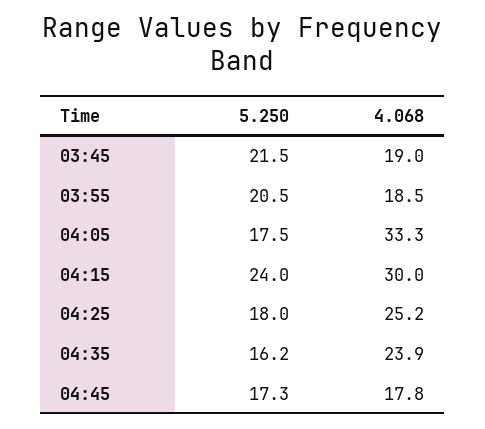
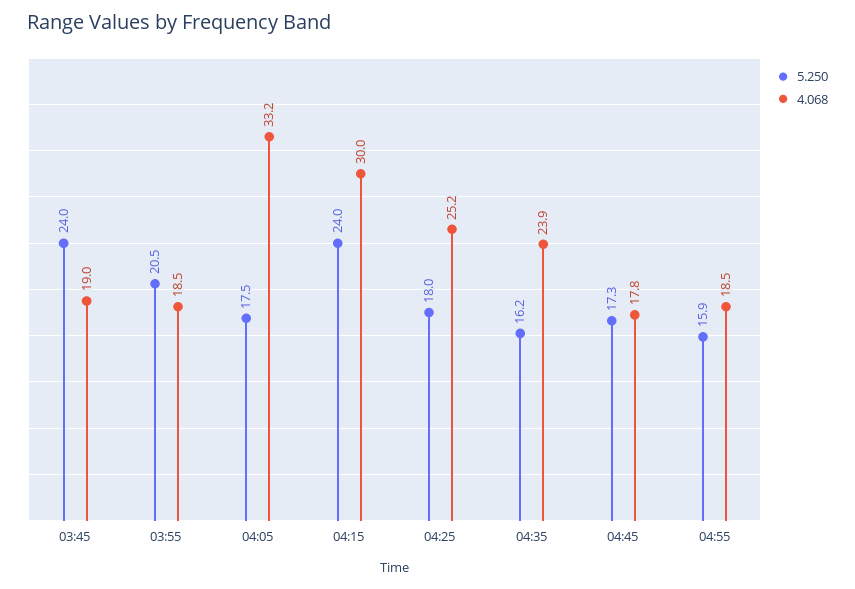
5.250, 03:45: 21.5 -> 24
4.068, 04:05: 33.3 -> 33.2
5.250, 04:55: none -> 15.9
4.068, 04:55: none -> 18.5

